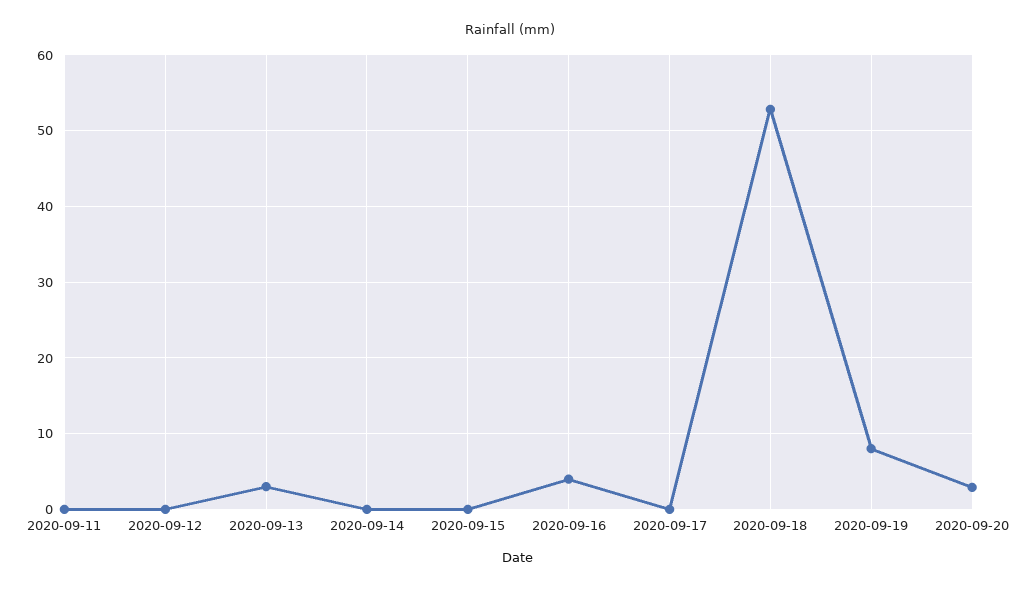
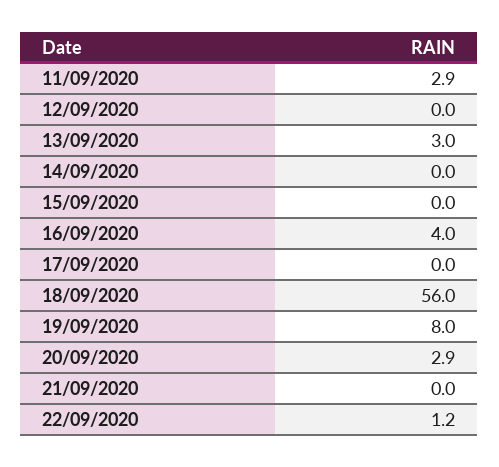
2020-09-11: 0 -> 2.9
2020-09-18: 53 -> 56
21/09/2020: none -> 0
22/09/2020: none -> 1.2

